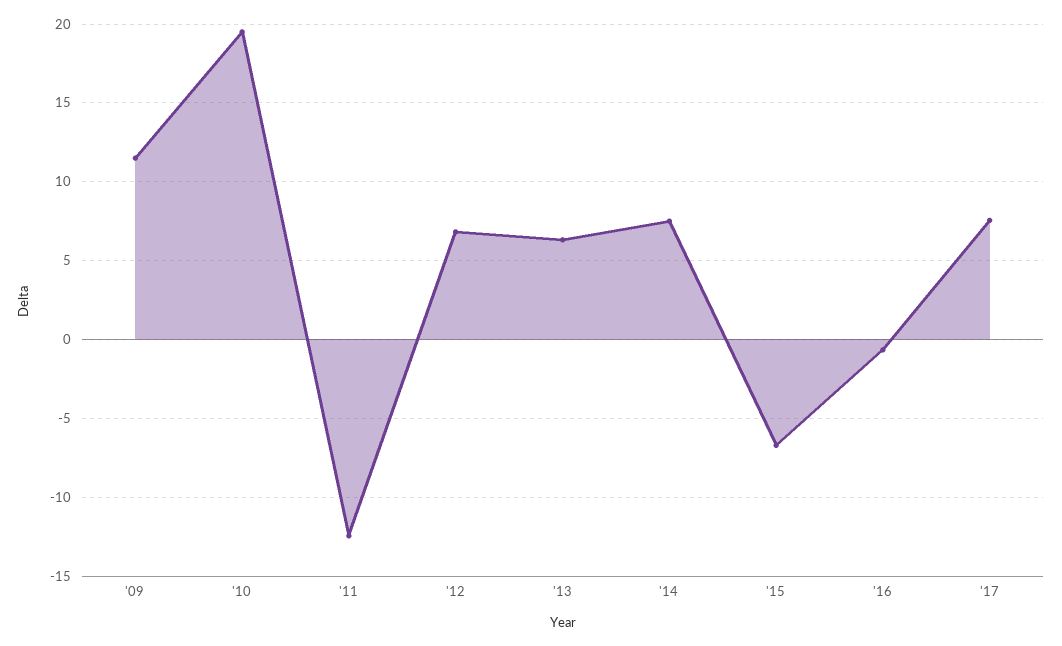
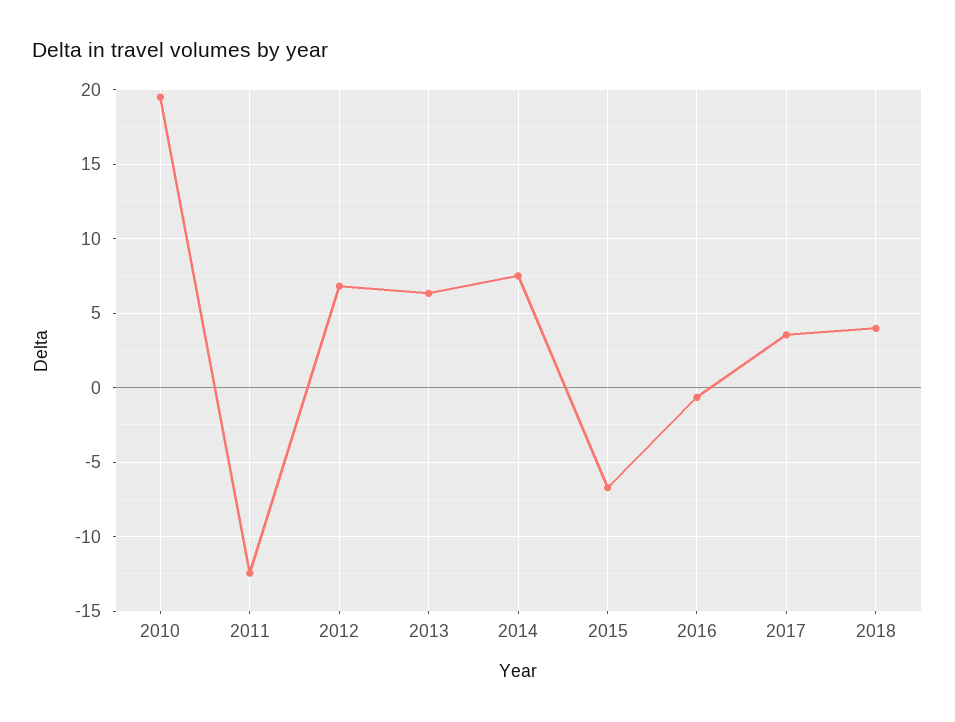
'09: 11.5 -> none
'17: 7.5 -> 3.5
2018: none -> 4

